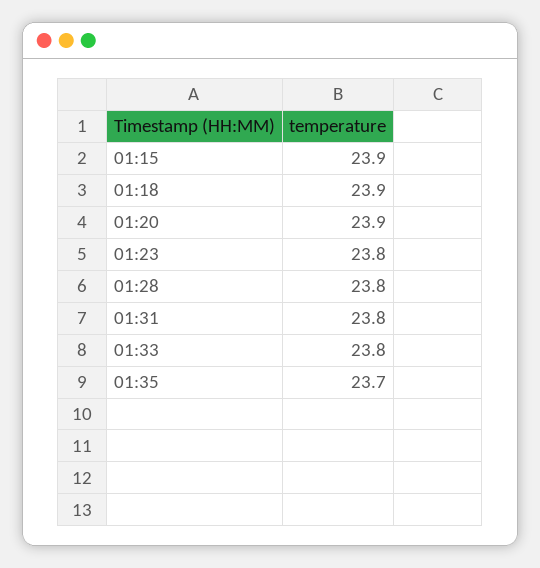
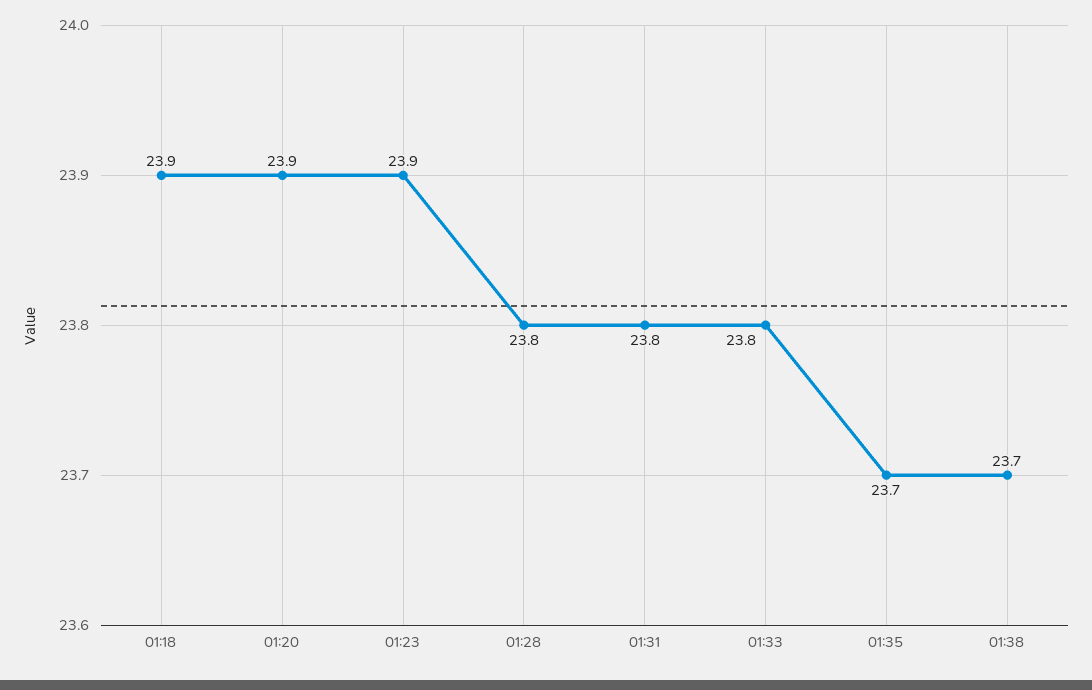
01:15: 23.9 -> none
01:23: 23.8 -> 23.9
01:38: none -> 23.7

